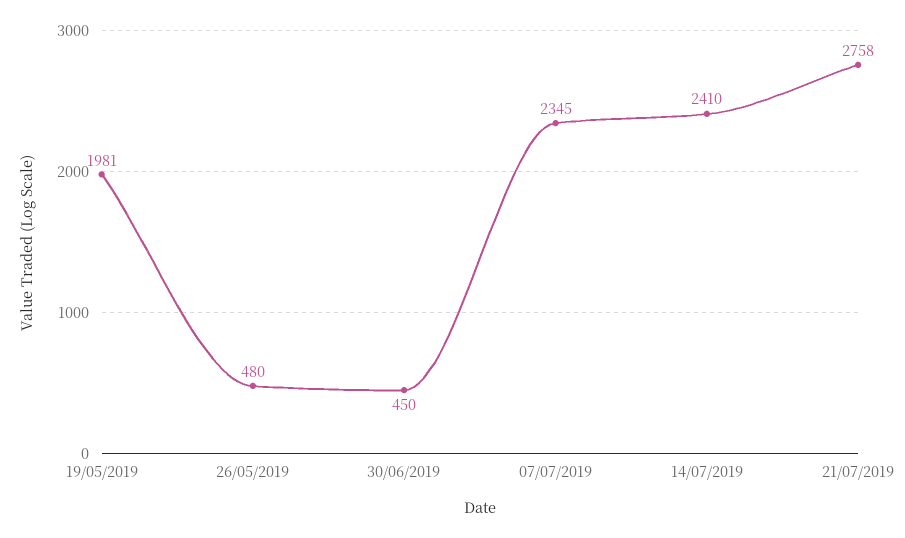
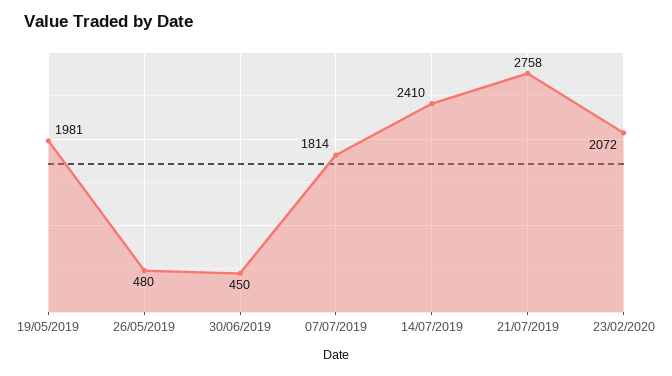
07/07/2019: 2345 -> 1814
23/02/2020: none -> 2072

